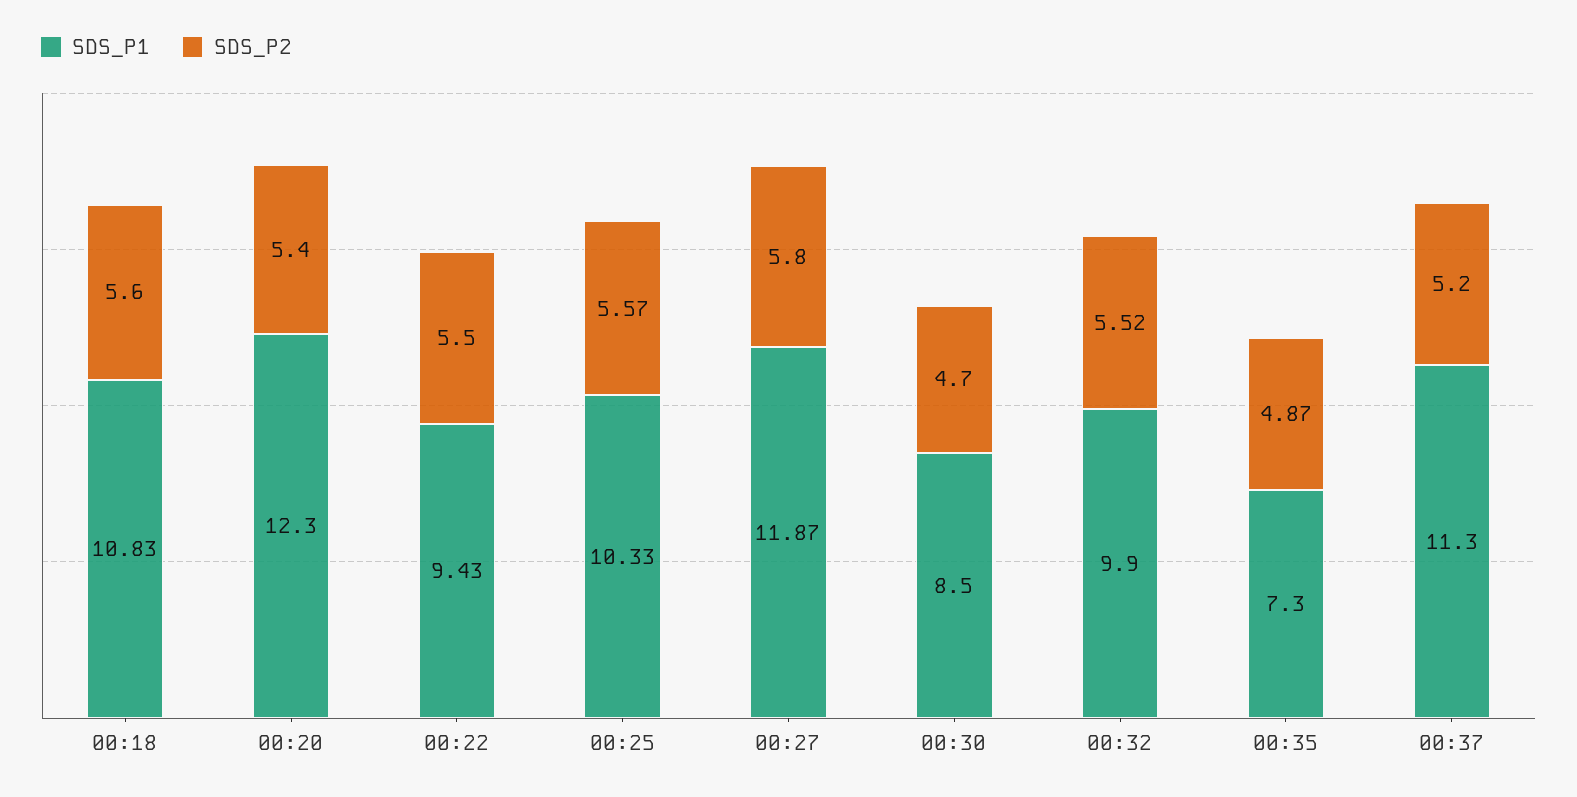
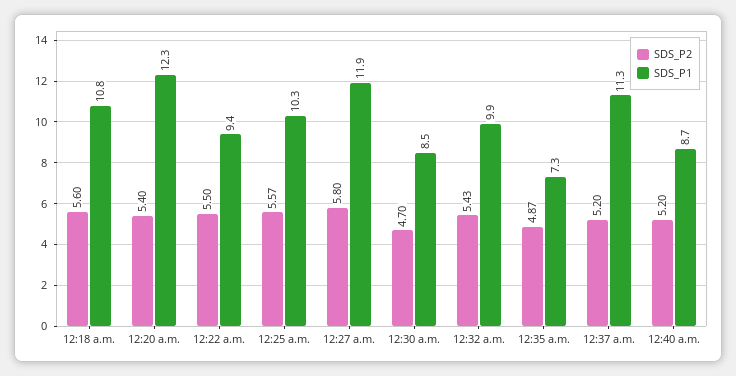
SDS_P2, 00:32: 5.52 -> 5.43
SDS_P2, 12:40 a.m.: none -> 5.2
SDS_P1, 12:40 a.m.: none -> 8.7

